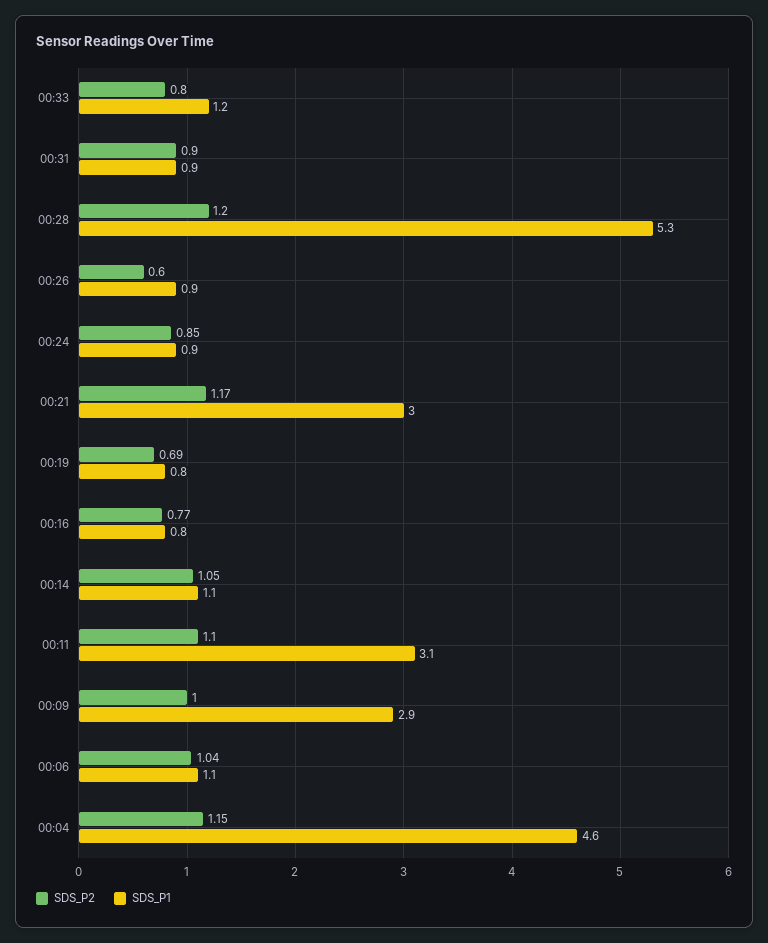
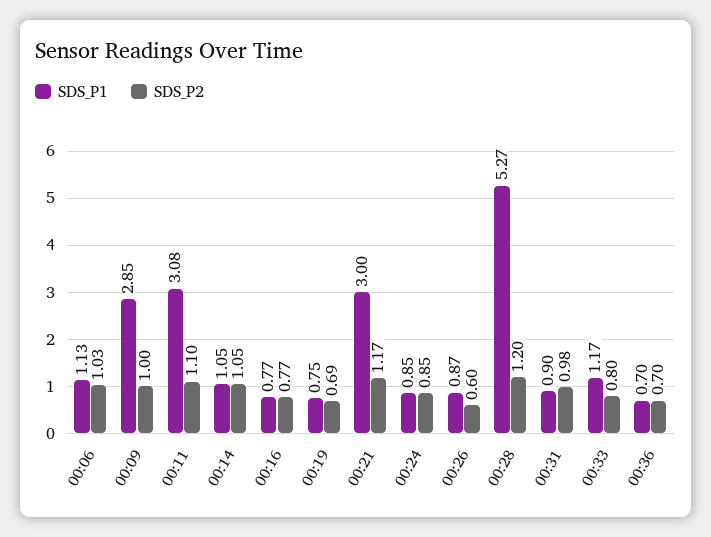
SDS_P2, 00:31: 0.9 -> 0.98
SDS_P2, 00:06: 1.04 -> 1.03
SDS_P2, 00:04: 1.15 -> none
SDS_P1, 00:04: 4.6 -> none
SDS_P1, 00:36: none -> 0.7
SDS_P2, 00:36: none -> 0.7

